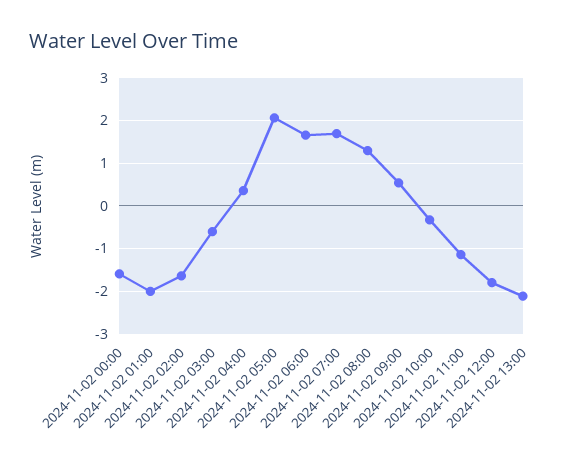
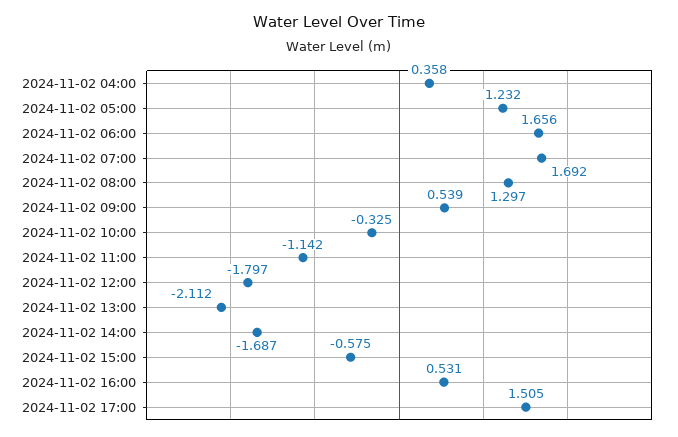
2024-11-02 00:00: -1.6 -> none
2024-11-02 01:00: -2 -> none
2024-11-02 02:00: -1.6 -> none
2024-11-02 03:00: -0.6 -> none
2024-11-02 05:00: 2 -> 1.232
2024-11-02 14:00: none -> -1.687
2024-11-02 15:00: none -> -0.575
2024-11-02 16:00: none -> 0.531
2024-11-02 17:00: none -> 1.505

